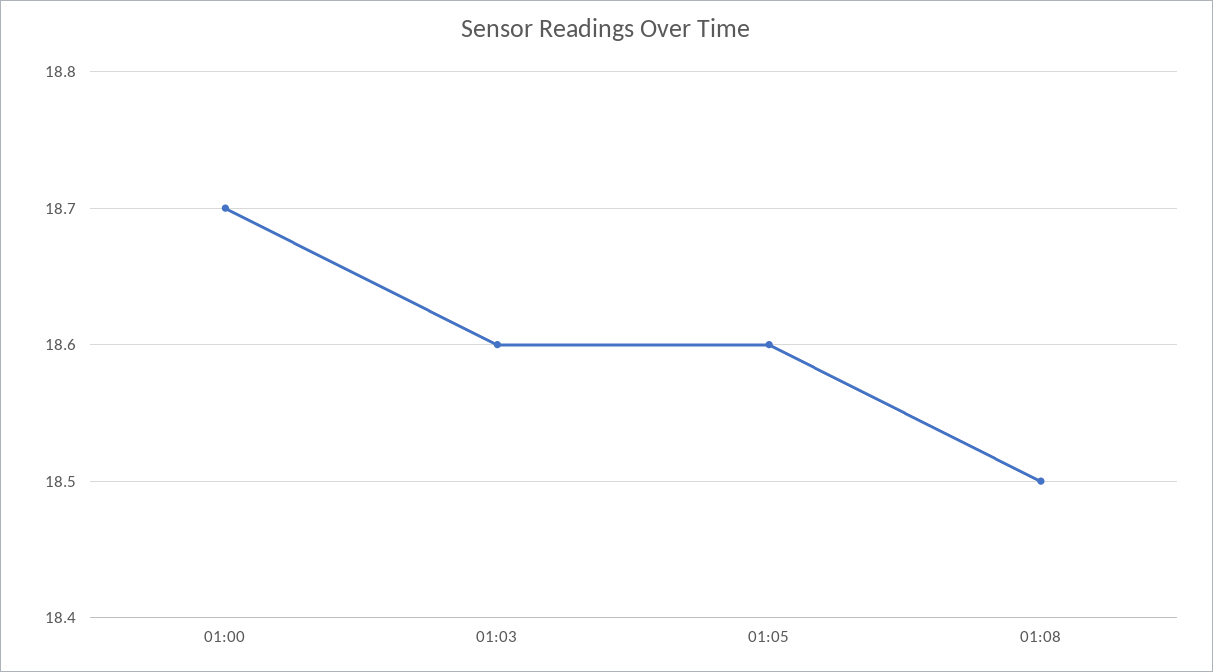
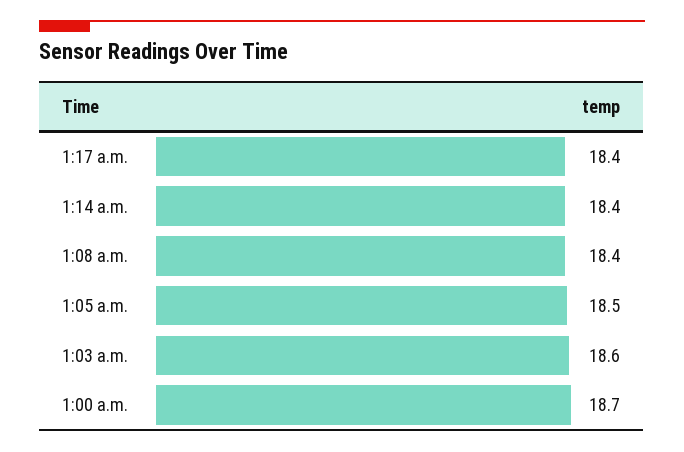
01:05: 18.6 -> 18.5
01:08: 18.5 -> 18.4
1:17 a.m.: none -> 18.4
1:14 a.m.: none -> 18.4

